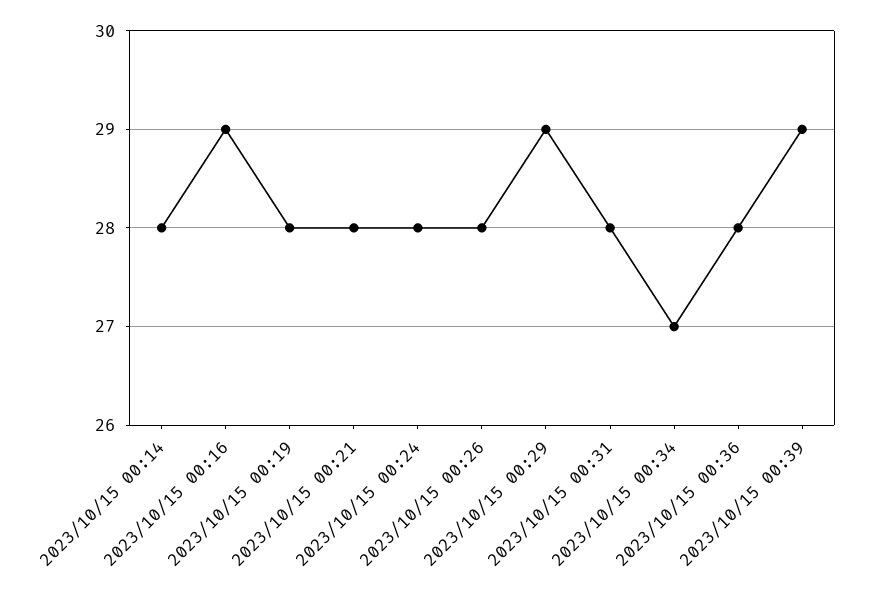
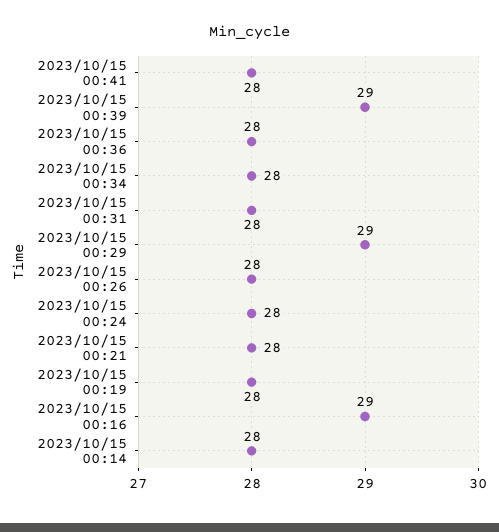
2023/10/15 00:34: 27 -> 28
2023/10/15 00:41: none -> 28

